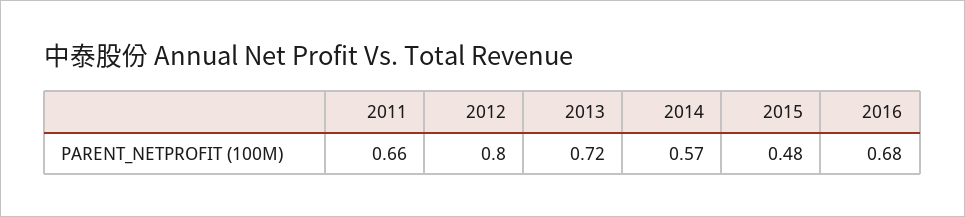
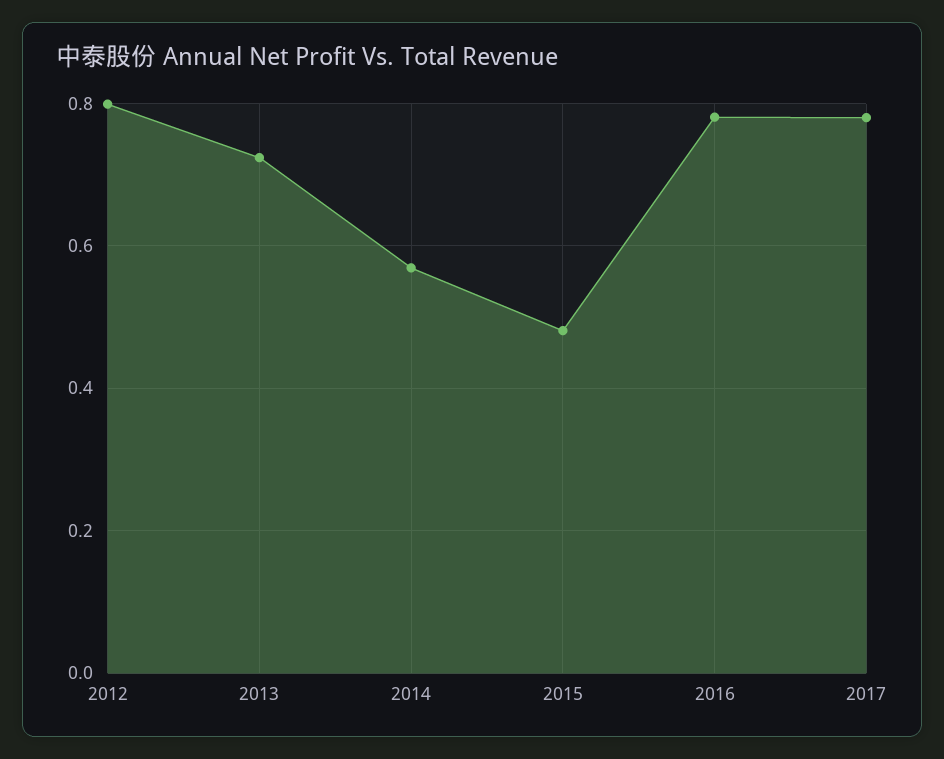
2011: 0.66 -> none
2016: 0.68 -> 0.78
2017: none -> 0.78

